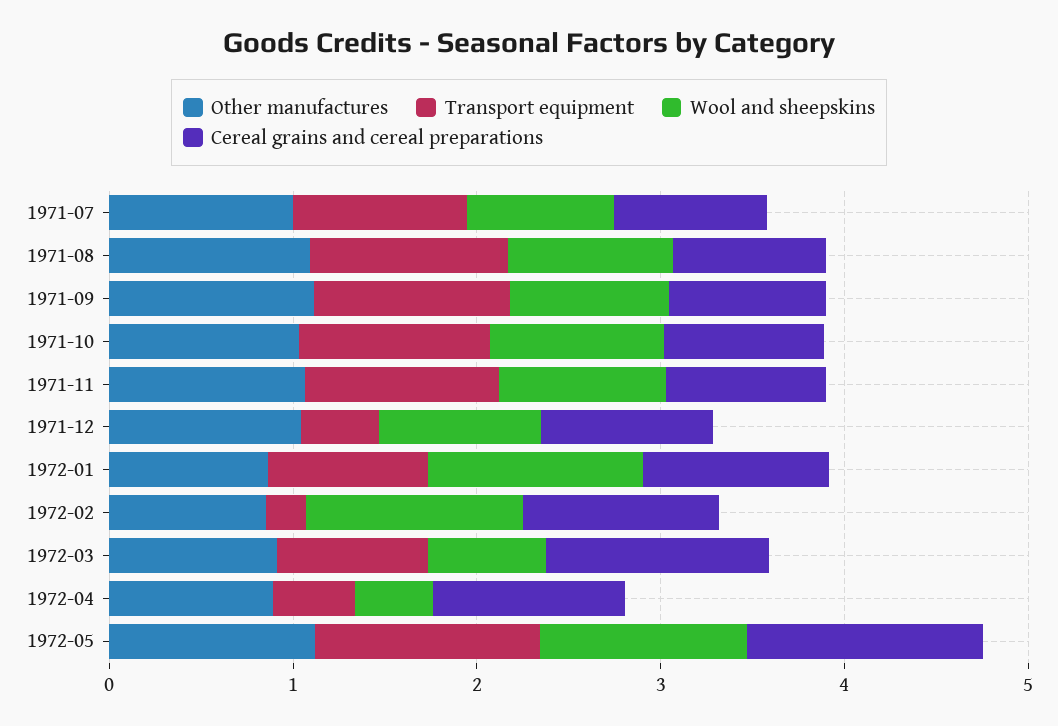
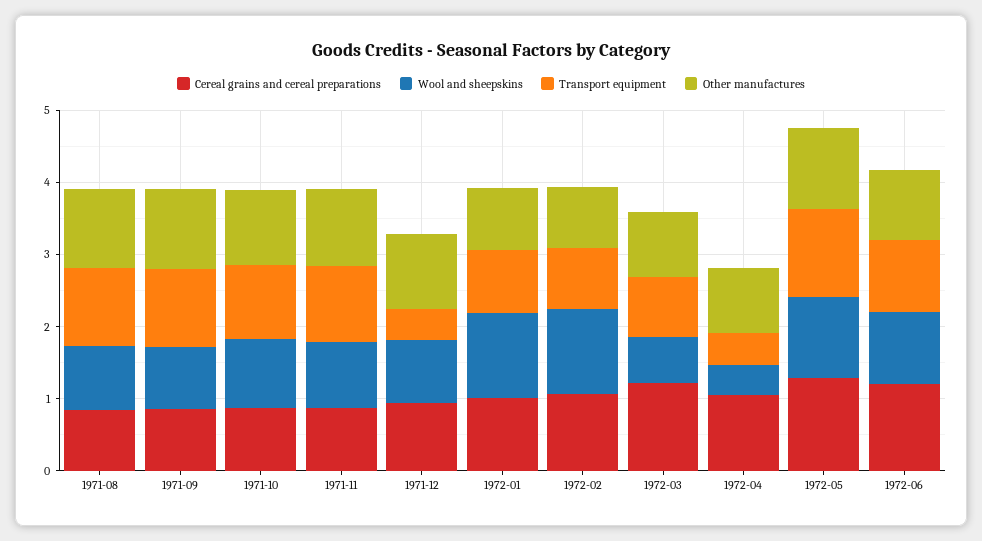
Other manufactures, 1971-07: 1 -> none
Transport equipment, 1971-07: 1 -> none
Wool and sheepskins, 1971-07: 0.8 -> none
Cereal grains and cereal preparations, 1971-07: 0.8 -> none
Transport equipment, 1972-02: 0.2 -> 0.8
Cereal grains and cereal preparations, 1972-06: none -> 1.2
Wool and sheepskins, 1972-06: none -> 1
Transport equipment, 1972-06: none -> 1
Other manufactures, 1972-06: none -> 1

